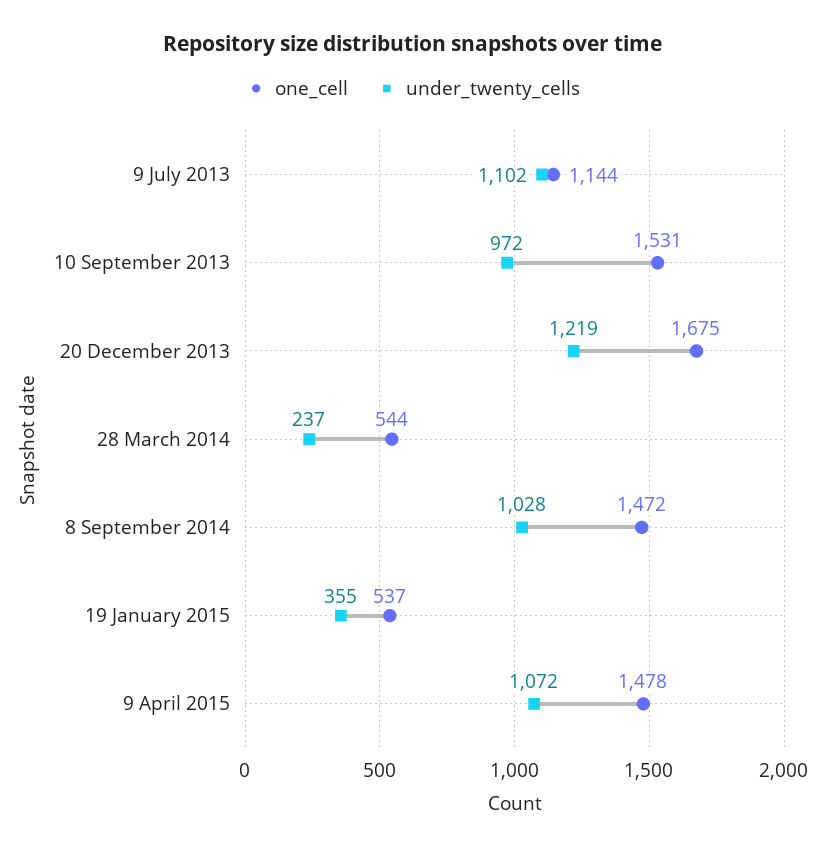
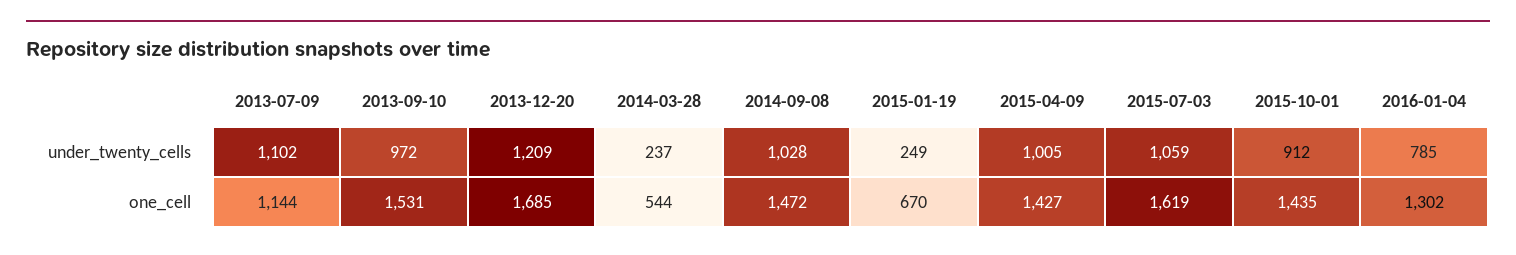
one_cell, 20 December 2013: 1675 -> 1685
under_twenty_cells, 20 December 2013: 1219 -> 1209
one_cell, 19 January 2015: 537 -> 670
under_twenty_cells, 19 January 2015: 355 -> 249
one_cell, 9 April 2015: 1478 -> 1427
under_twenty_cells, 9 April 2015: 1072 -> 1005
under_twenty_cells, 2015-07-03: none -> 1059
under_twenty_cells, 2015-10-01: none -> 912
under_twenty_cells, 2016-01-04: none -> 785
one_cell, 2015-07-03: none -> 1619
one_cell, 2015-10-01: none -> 1435
one_cell, 2016-01-04: none -> 1302

